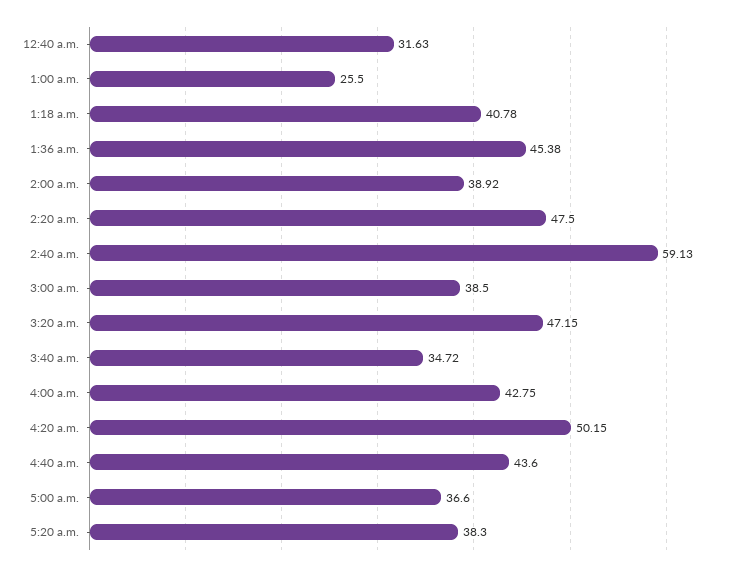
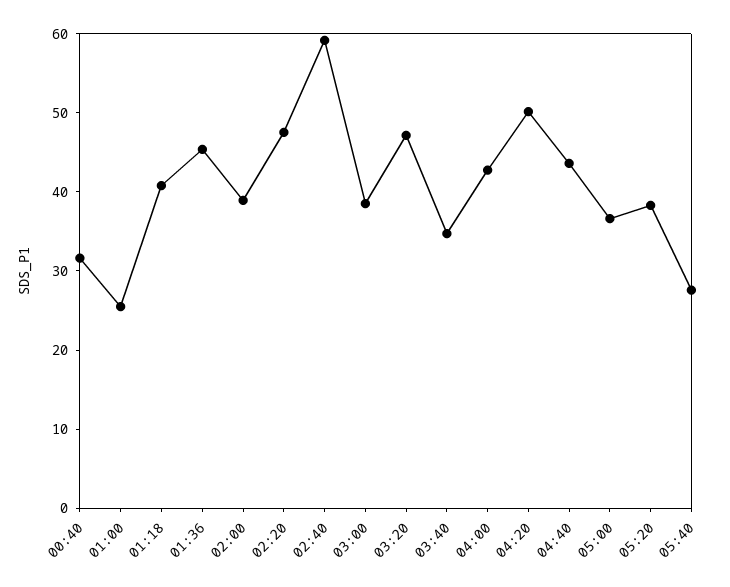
05:40: none -> 28

